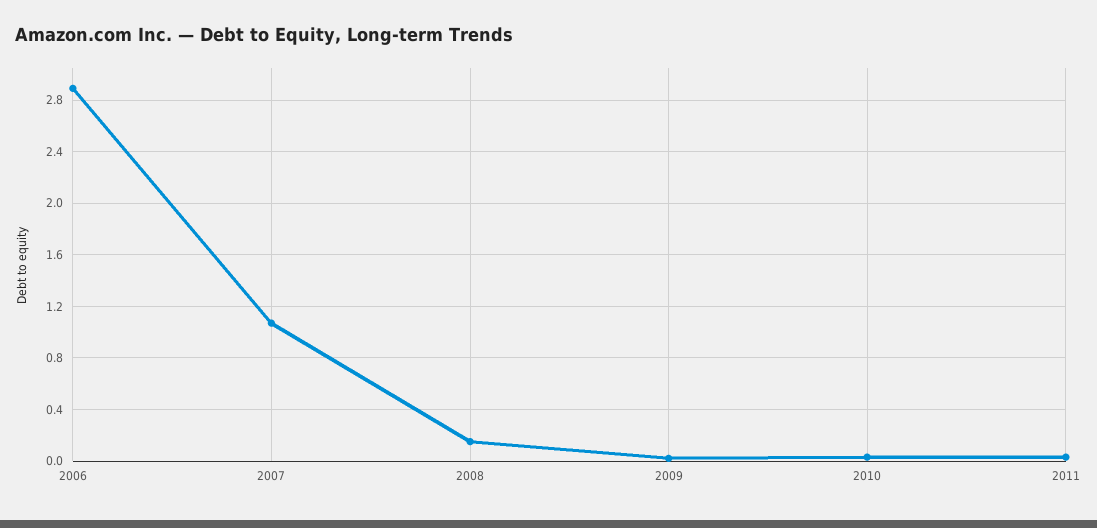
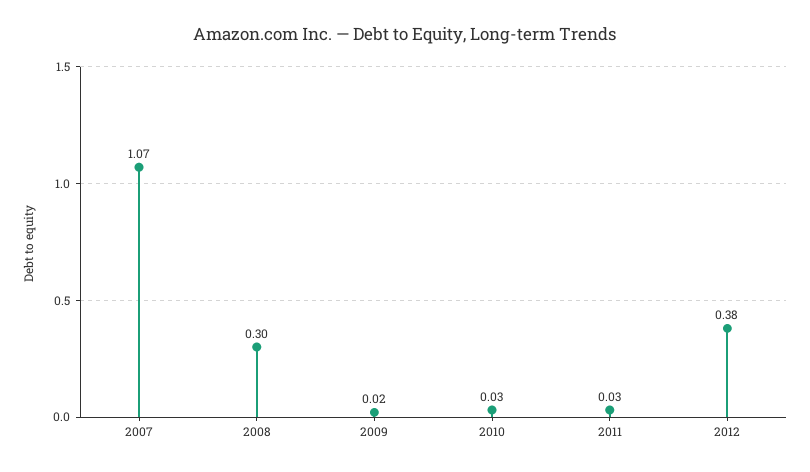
2006: 2.9 -> none
2008: 0.15 -> 0.3
2012: none -> 0.38

